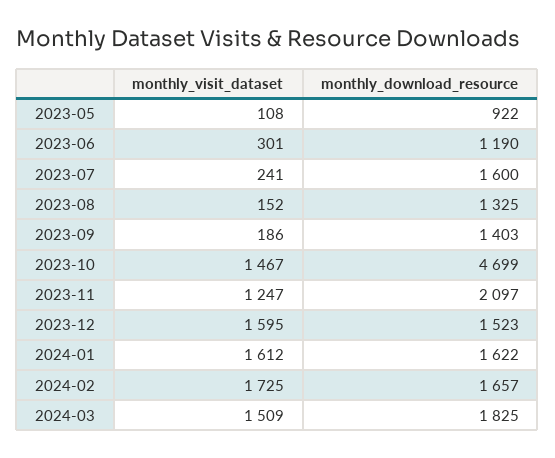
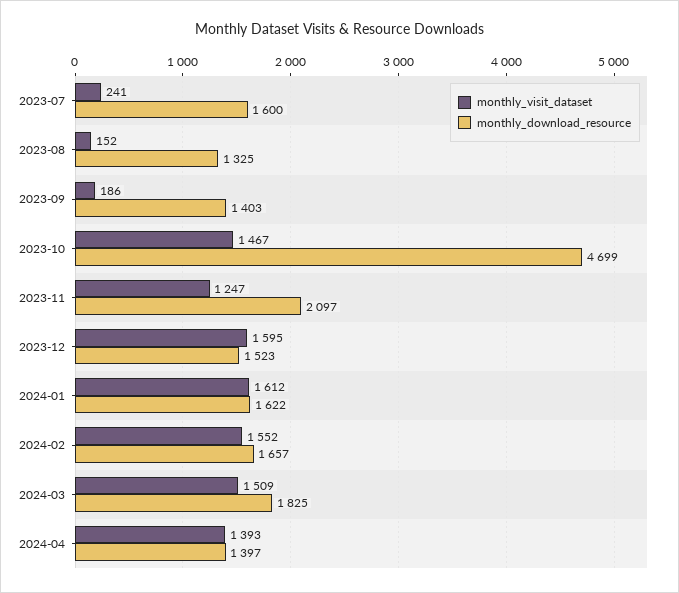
monthly_visit_dataset, 2023-05: 108 -> none
monthly_download_resource, 2023-05: 922 -> none
monthly_visit_dataset, 2023-06: 301 -> none
monthly_download_resource, 2023-06: 1190 -> none
monthly_visit_dataset, 2024-02: 1725 -> 1552
monthly_visit_dataset, 2024-04: none -> 1393
monthly_download_resource, 2024-04: none -> 1397

